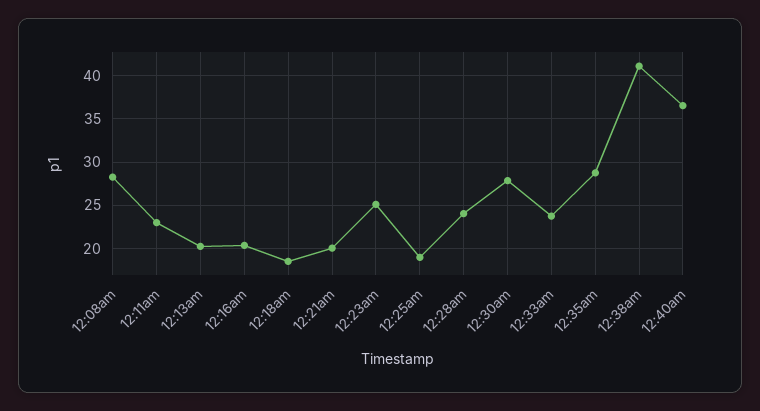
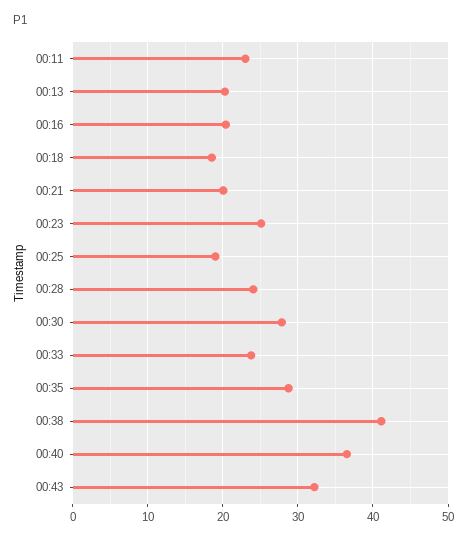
12:08am: 28 -> none
00:43: none -> 32

